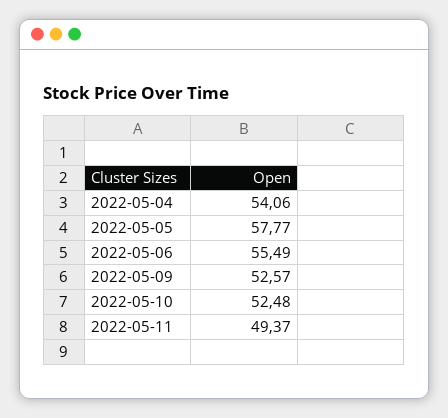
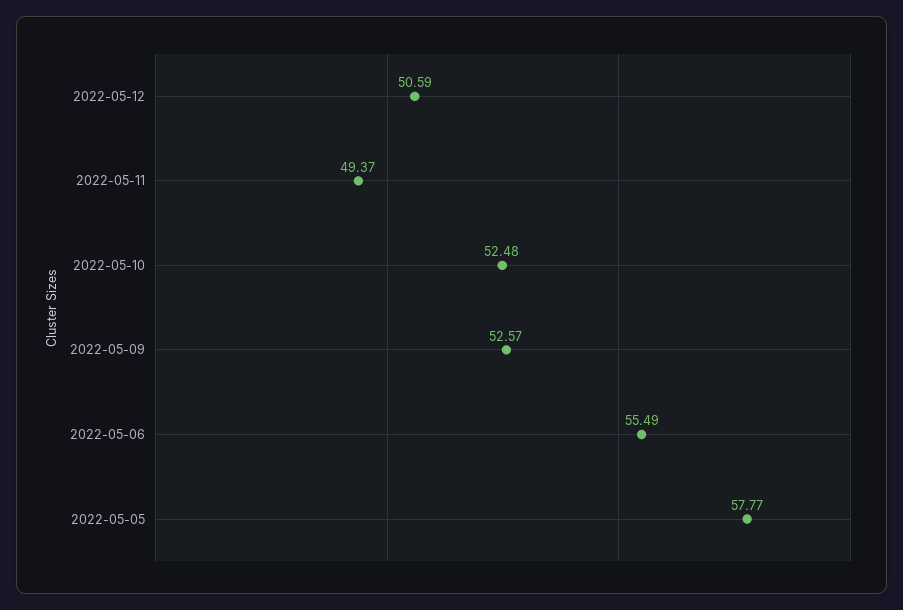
2022-05-04: 54.06 -> none
2022-05-12: none -> 50.59

